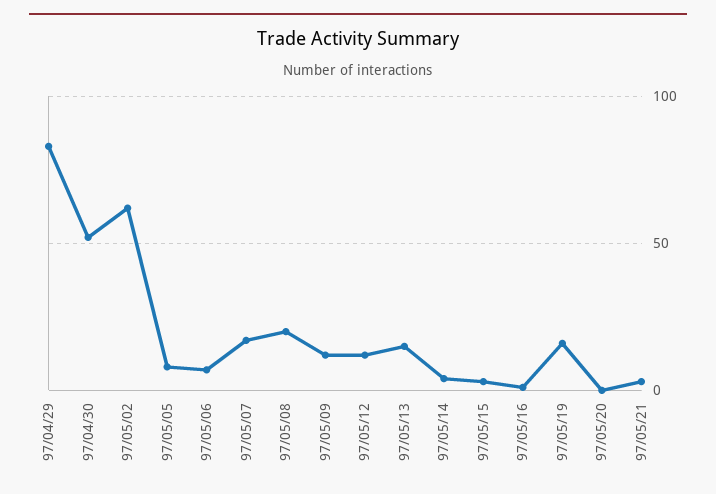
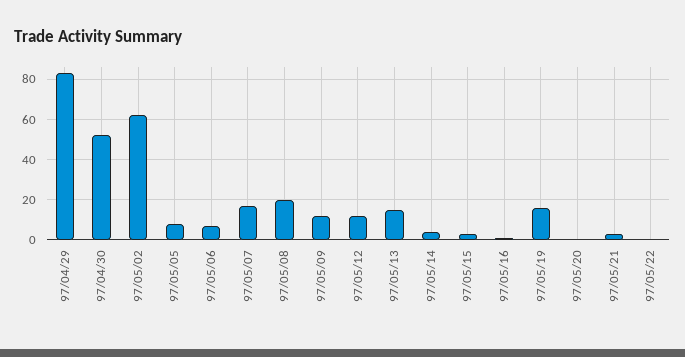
97/05/22: none -> 0

